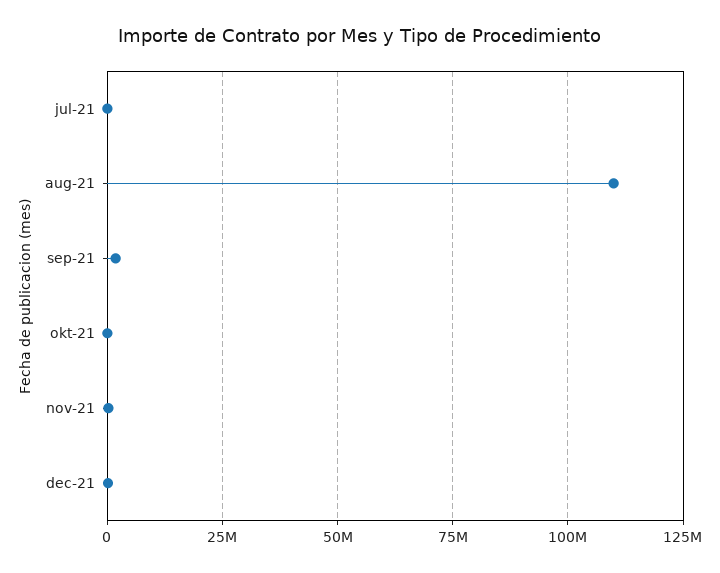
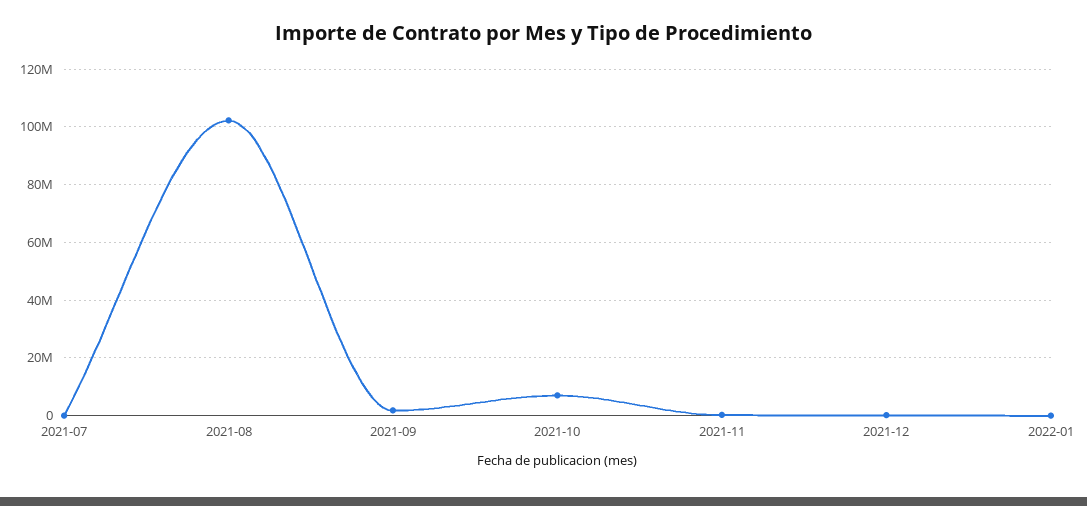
aug-21: 110000000 -> 102500000
okt-21: 0 -> 7500000
2022-01: none -> 0

